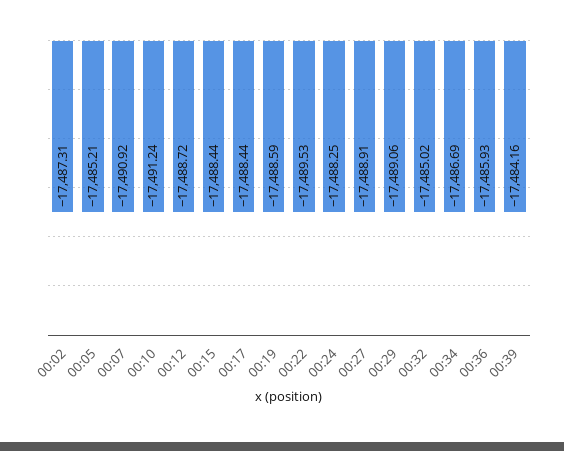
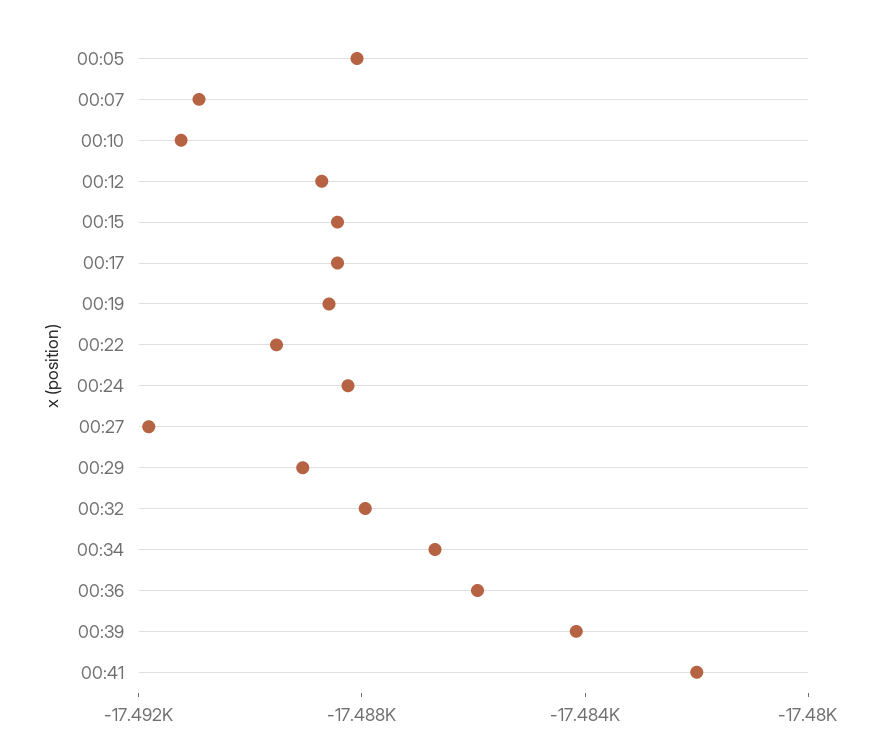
00:02: -17487.31 -> none
00:05: -17485.21 -> -17488
00:27: -17488.91 -> -17492
00:32: -17485.02 -> -17488
00:41: none -> -17482

